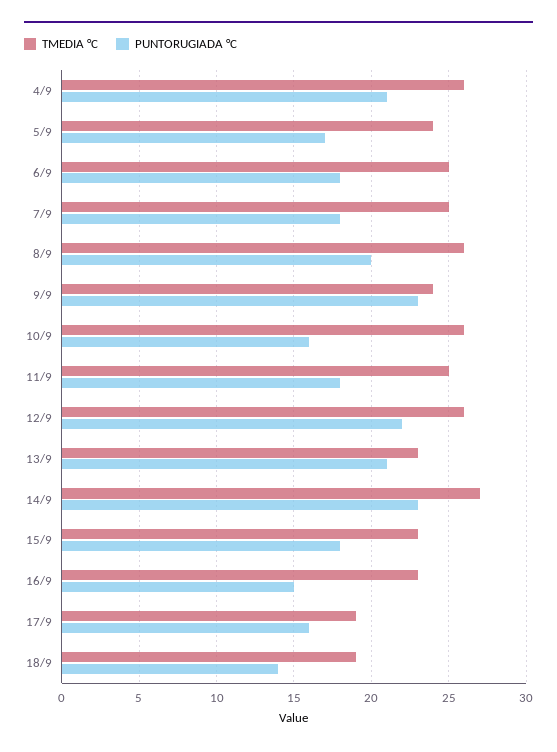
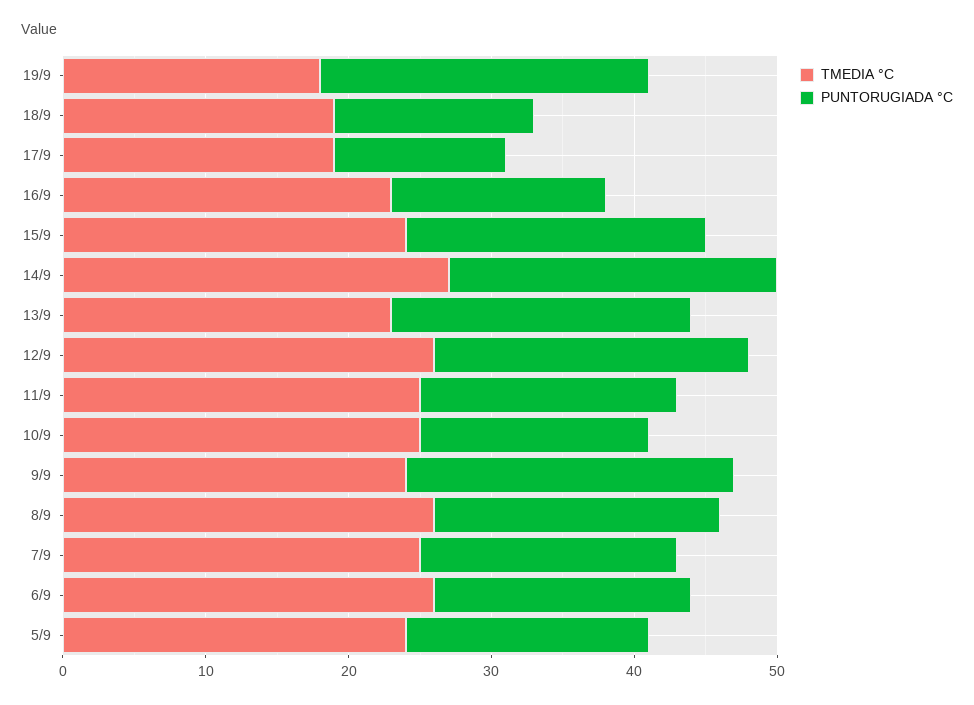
TMEDIA °C, 4/9: 26 -> none
PUNTORUGIADA °C, 4/9: 21 -> none
TMEDIA °C, 6/9: 25 -> 26
TMEDIA °C, 10/9: 26 -> 25
TMEDIA °C, 15/9: 23 -> 24
PUNTORUGIADA °C, 15/9: 18 -> 21
PUNTORUGIADA °C, 17/9: 16 -> 12
TMEDIA °C, 19/9: none -> 18
PUNTORUGIADA °C, 19/9: none -> 23

